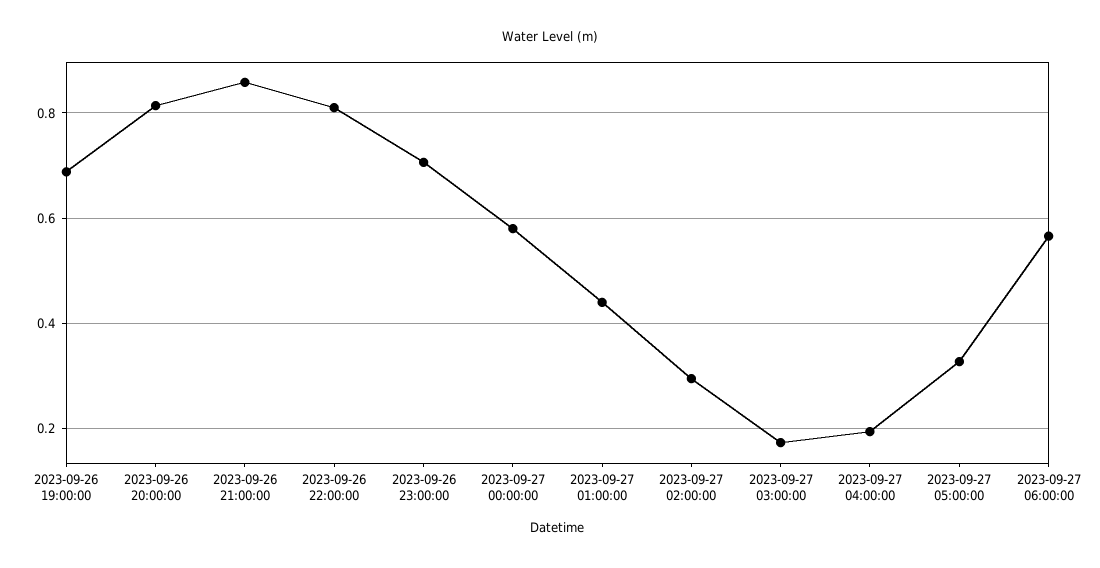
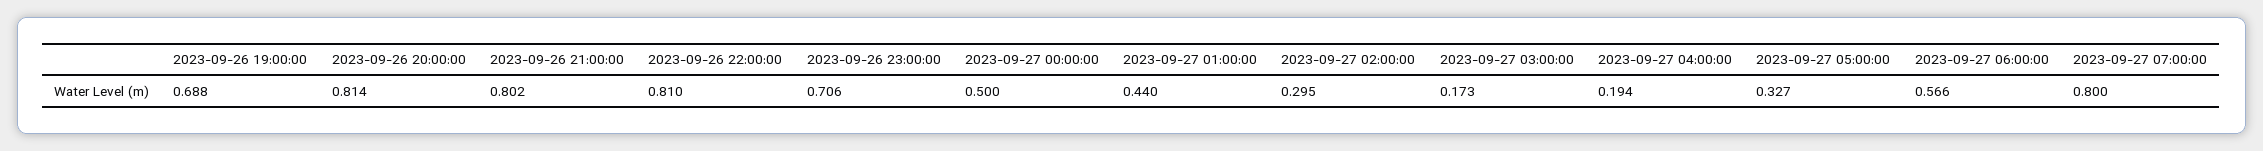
2023-09-26 21:00:00: 0.86 -> 0.802
2023-09-27 00:00:00: 0.58 -> 0.5
2023-09-27 07:00:00: none -> 0.8

